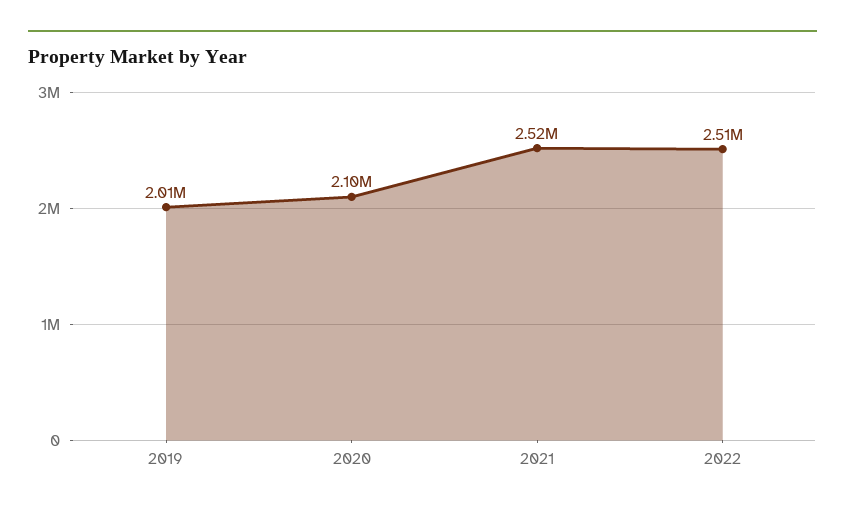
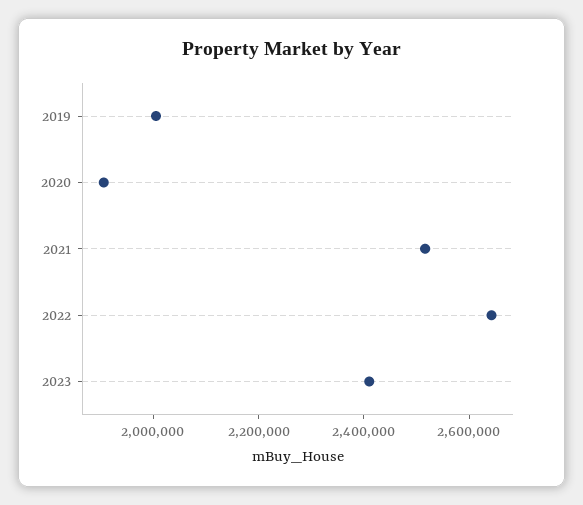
2020: 2100000 -> 1900000
2022: 2510000 -> 2650000
2023: none -> 2400000

